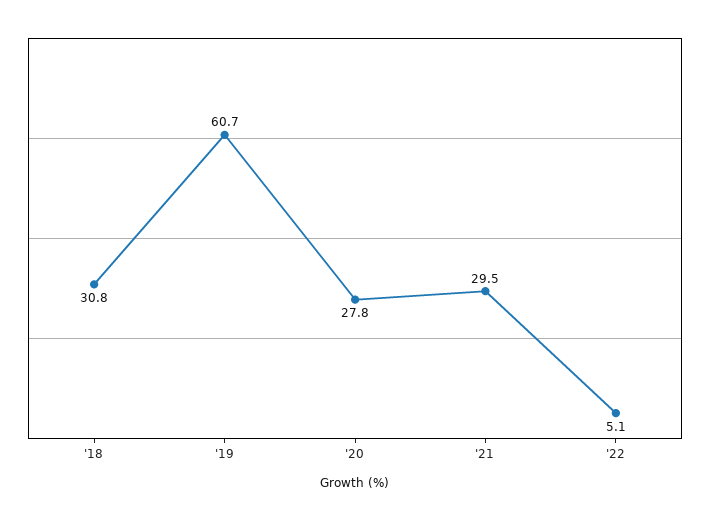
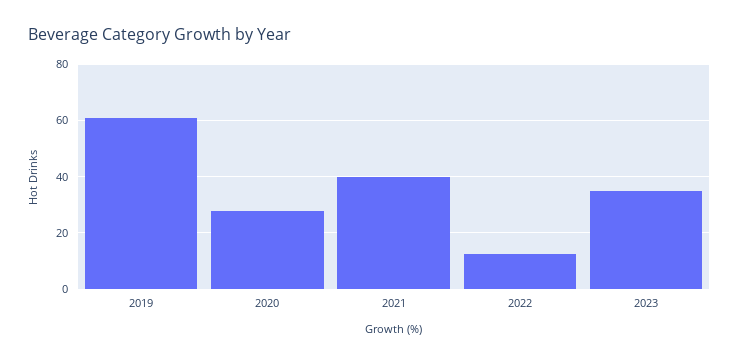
'18: 30.8 -> none
'21: 29.5 -> 40
'22: 5.1 -> 12.5
2023: none -> 35

